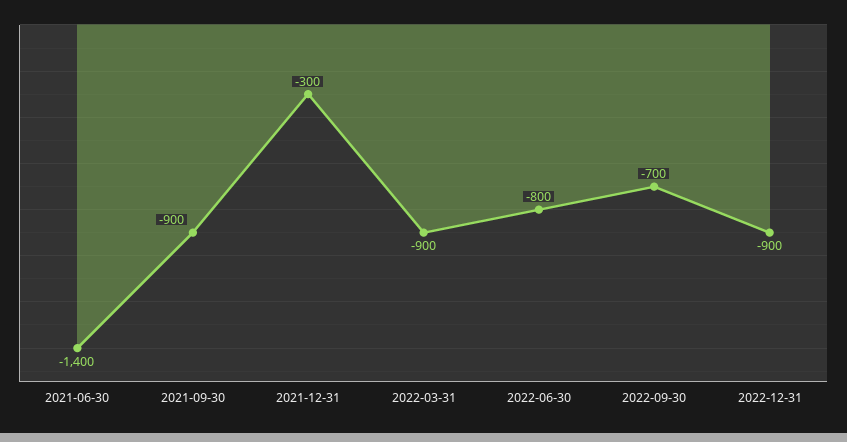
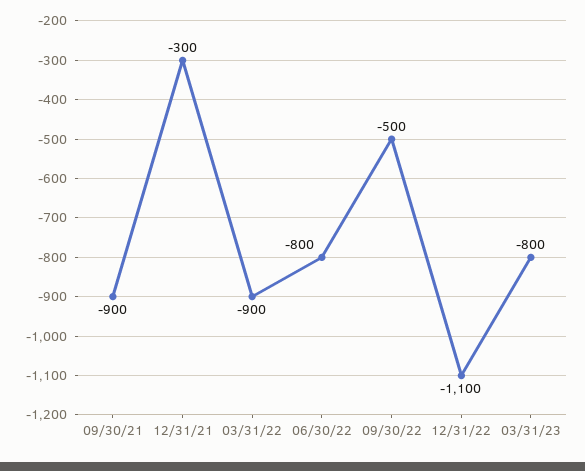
2021-06-30: -1400 -> none
2022-09-30: -700 -> -500
2022-12-31: -900 -> -1100
03/31/23: none -> -800

